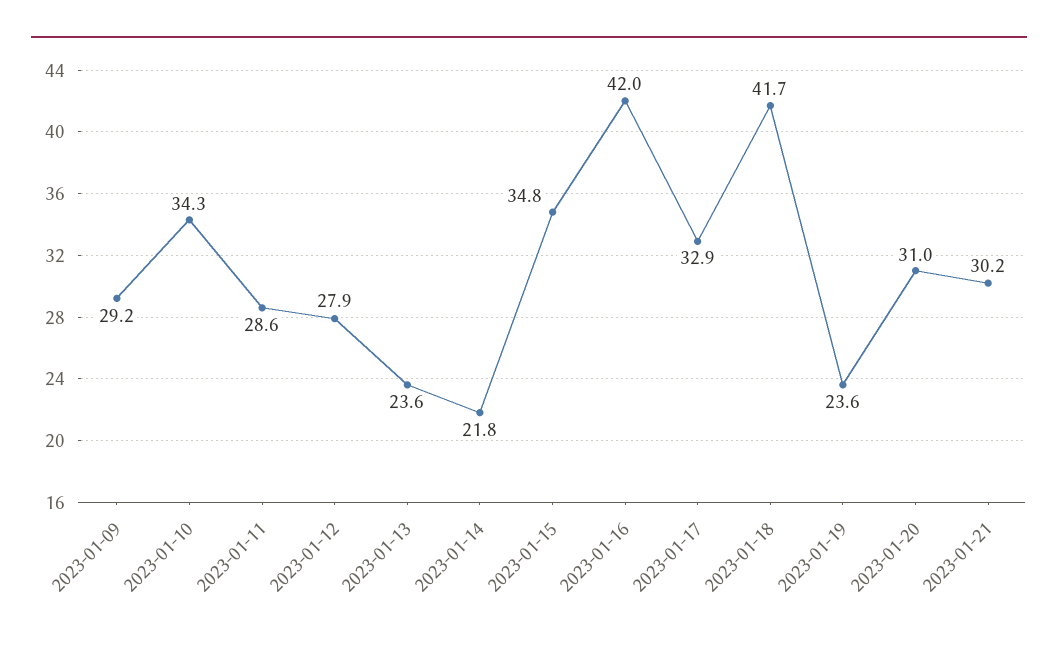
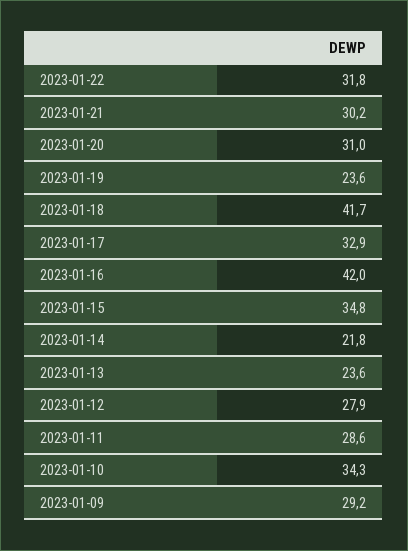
2023-01-22: none -> 31.8

